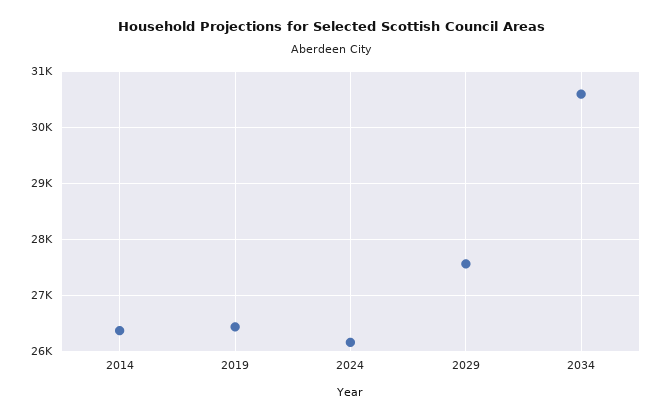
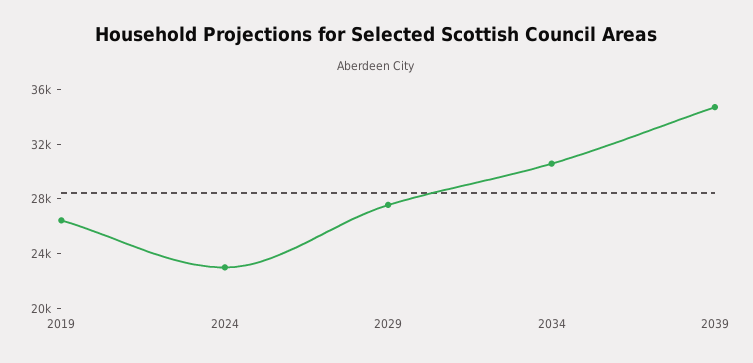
2014: 26400 -> none
2024: 26200 -> 23000
2039: none -> 35000

